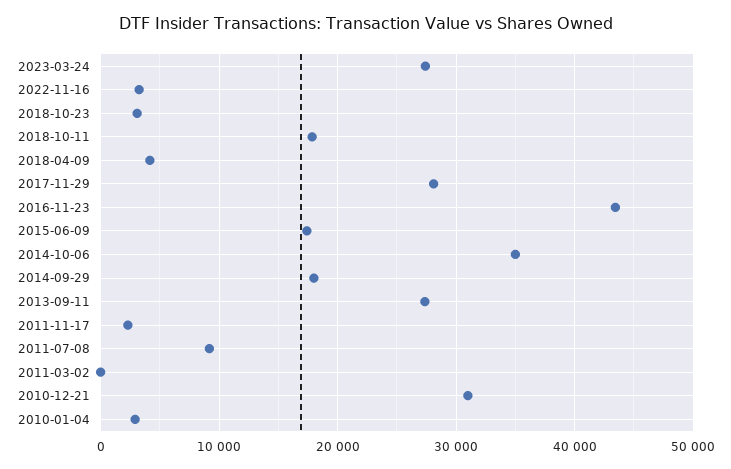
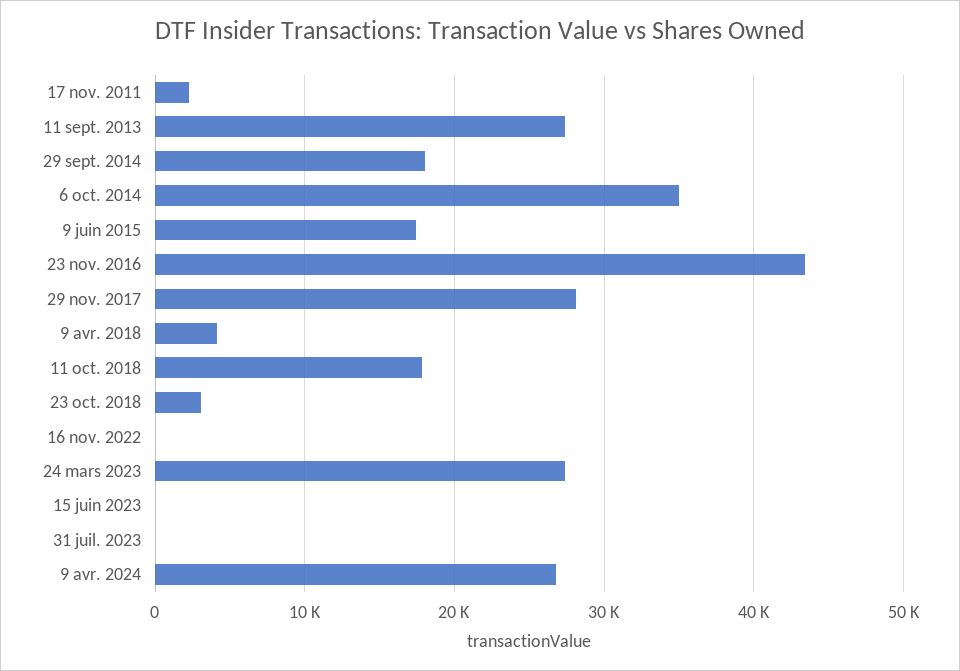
2022-11-16: 3000 -> 0
2011-07-08: 9000 -> none
2011-03-02: 0 -> none
2010-12-21: 31000 -> none
2010-01-04: 3000 -> none
15 juin 2023: none -> 0
31 juil. 2023: none -> 0
9 avr. 2024: none -> 27000

